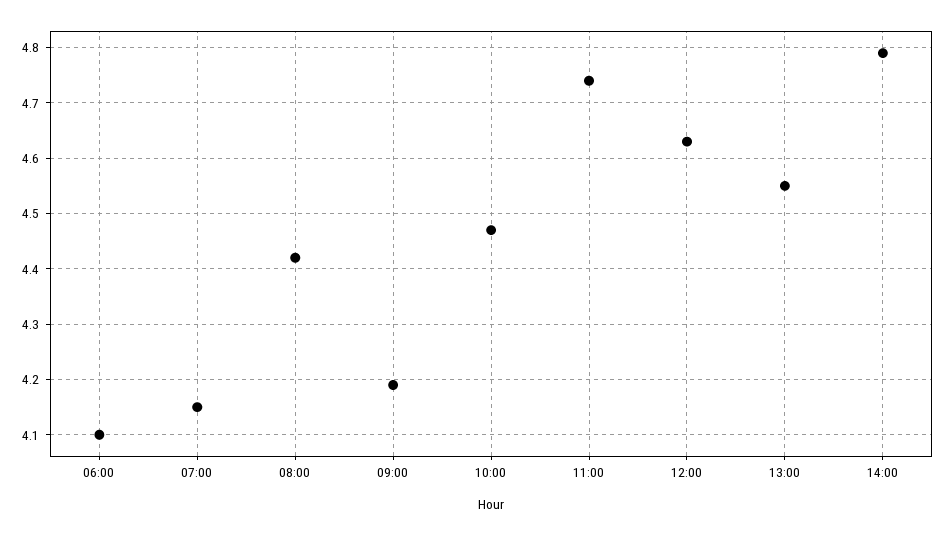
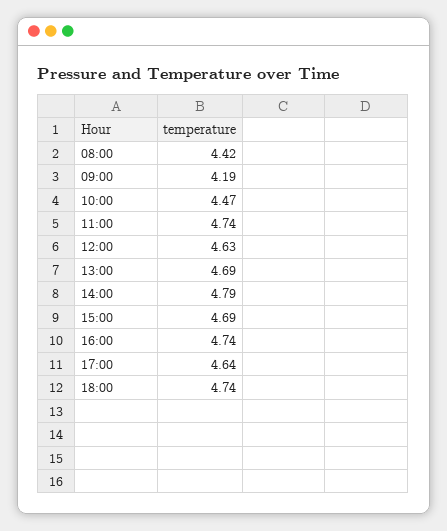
06:00: 4.1 -> none
07:00: 4.15 -> none
13:00: 4.55 -> 4.69
15:00: none -> 4.69
16:00: none -> 4.74
17:00: none -> 4.64
18:00: none -> 4.74

